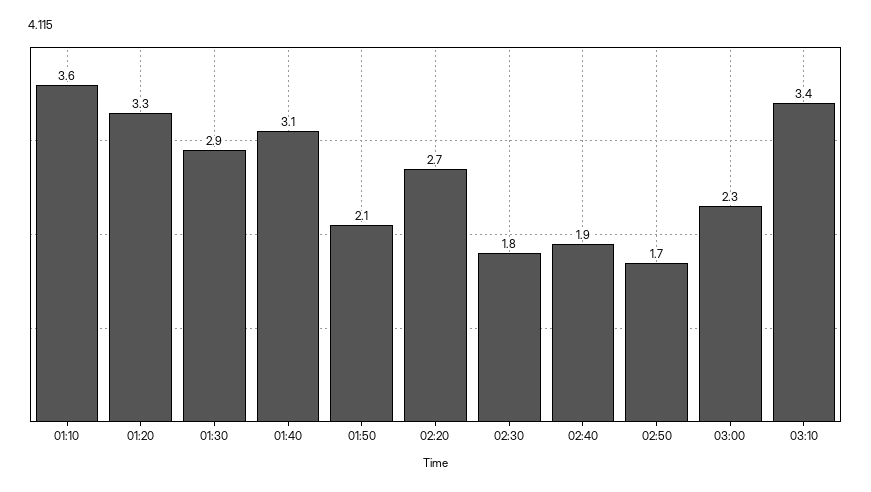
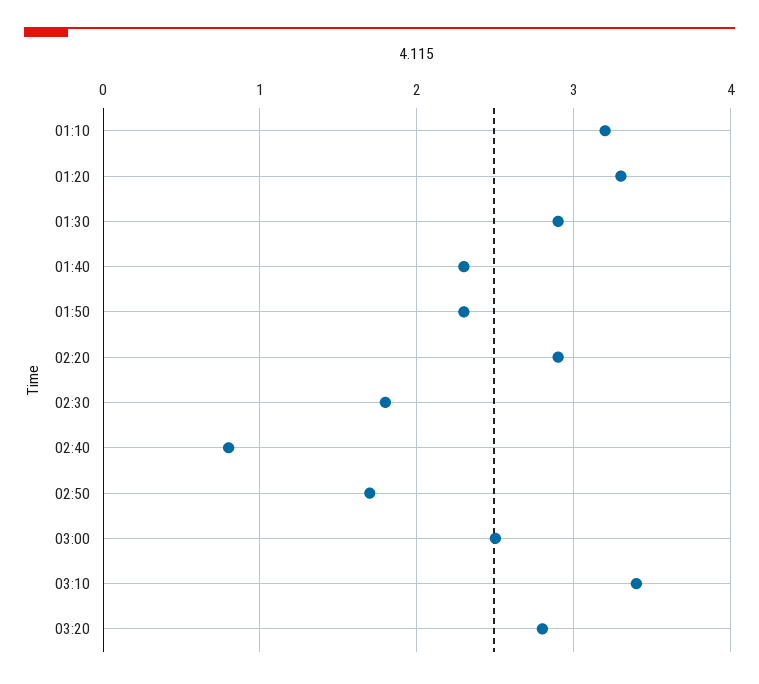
01:10: 3.6 -> 3.2
01:40: 3.1 -> 2.3
01:50: 2.1 -> 2.3
02:20: 2.7 -> 2.9
02:40: 1.9 -> 0.8
03:00: 2.3 -> 2.5
03:20: none -> 2.8

